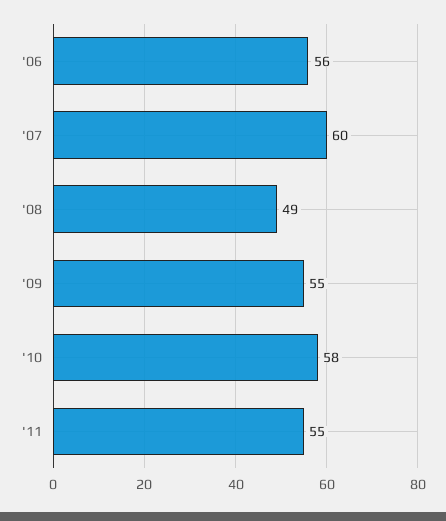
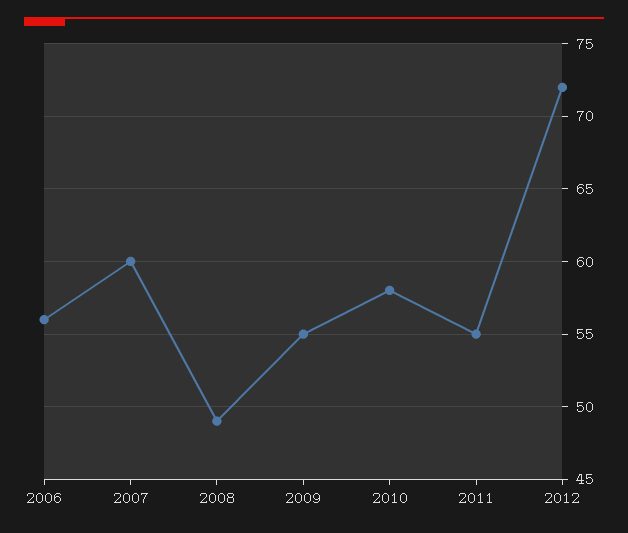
2012: none -> 72

